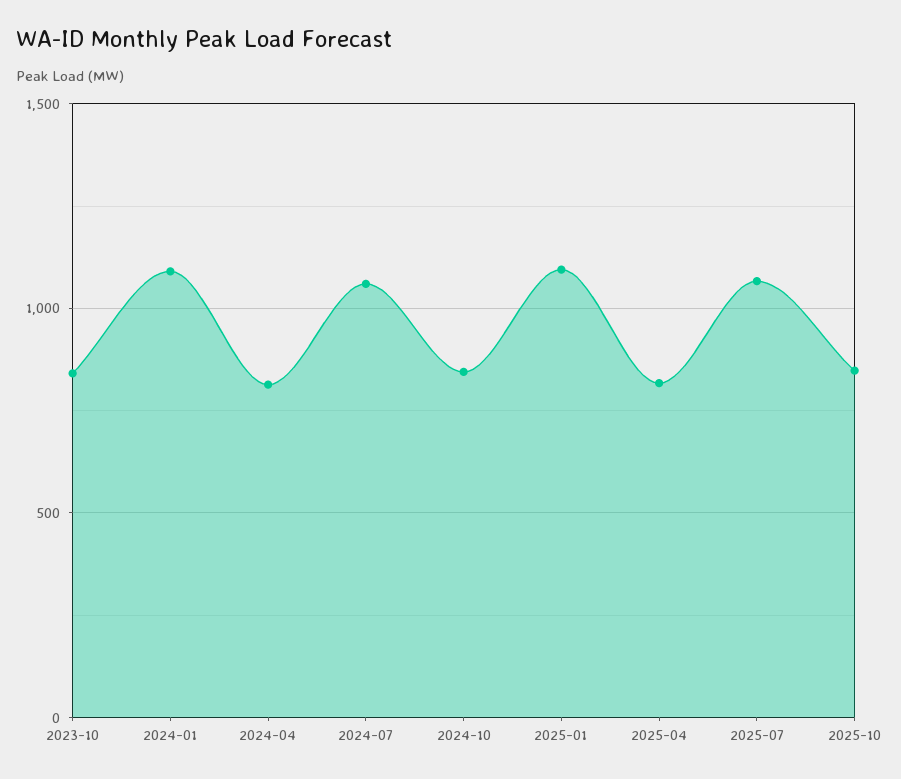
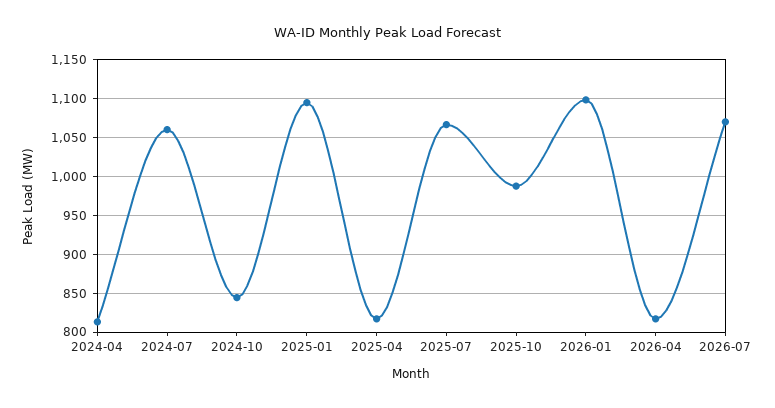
2023-10: 850 -> none
2024-01: 1100 -> none
2025-10: 850 -> 990
2026-01: none -> 1100
2026-04: none -> 820
2026-07: none -> 1070

